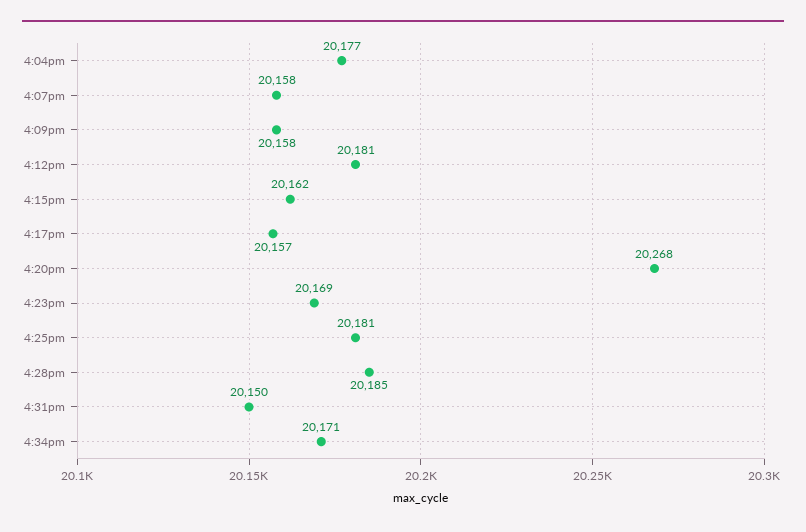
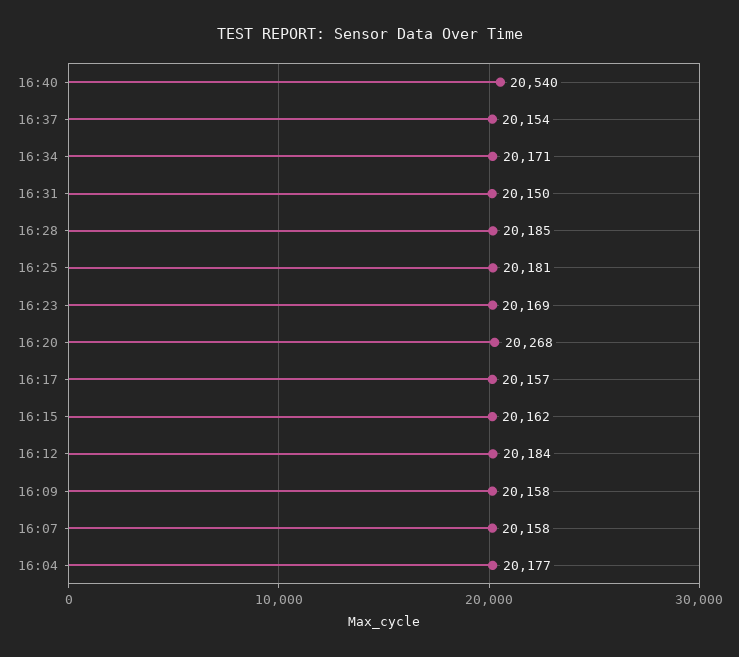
4:12pm: 20181 -> 20184
16:40: none -> 20540
16:37: none -> 20154

